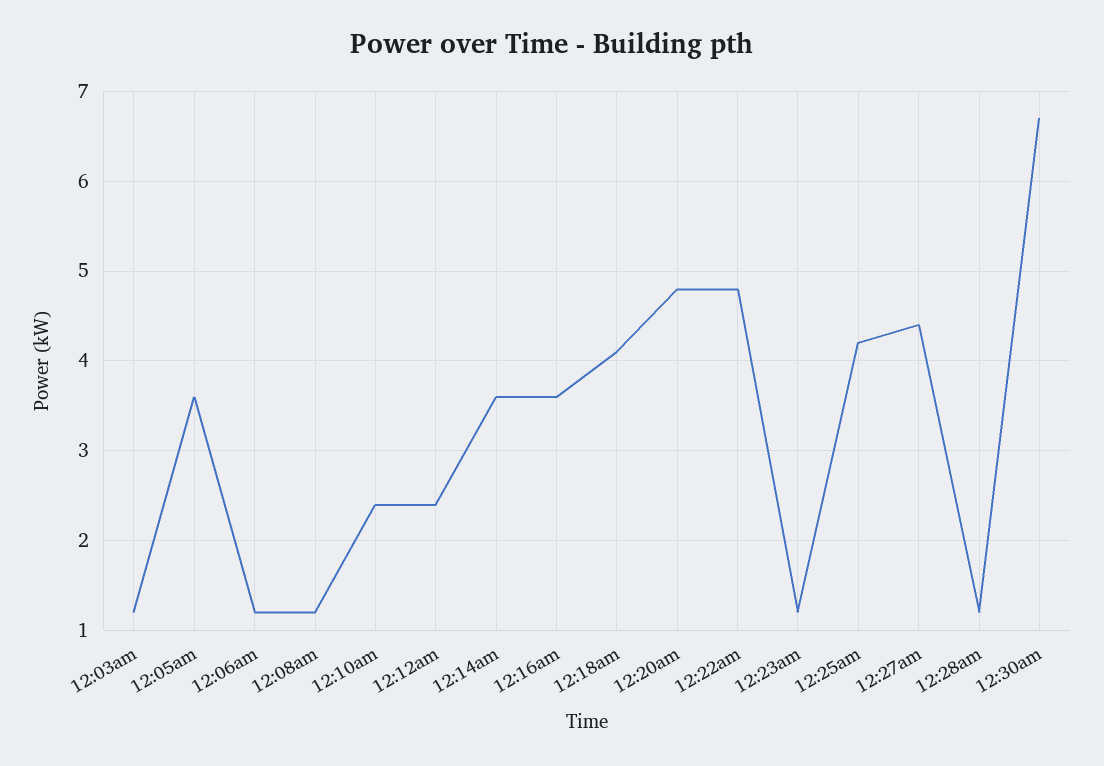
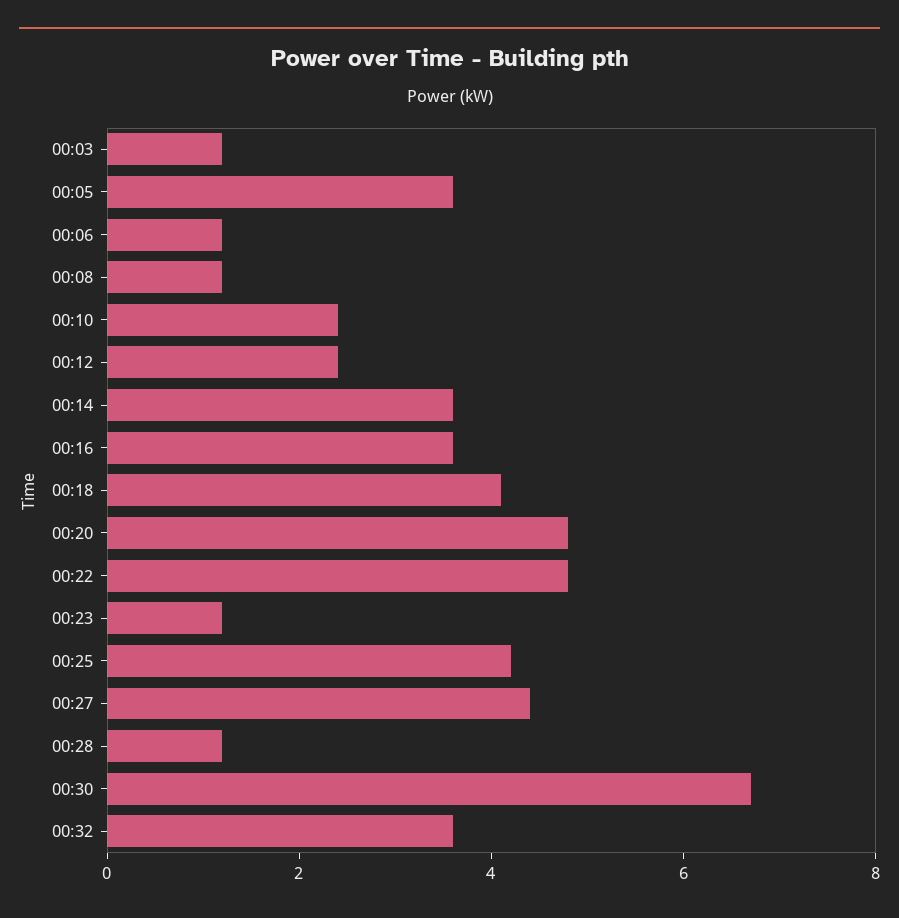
00:32: none -> 3.5

